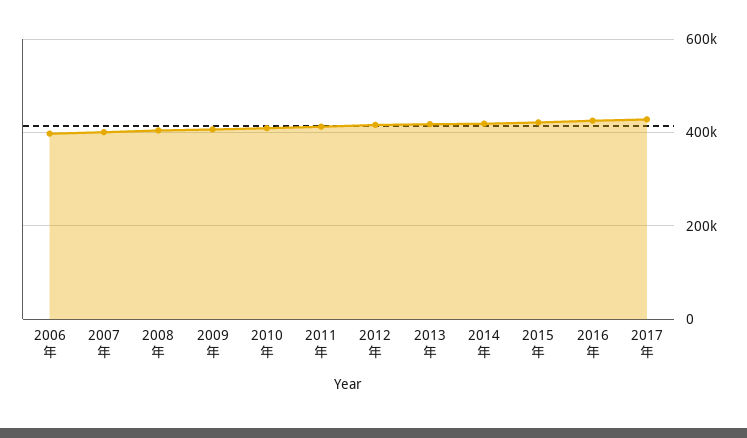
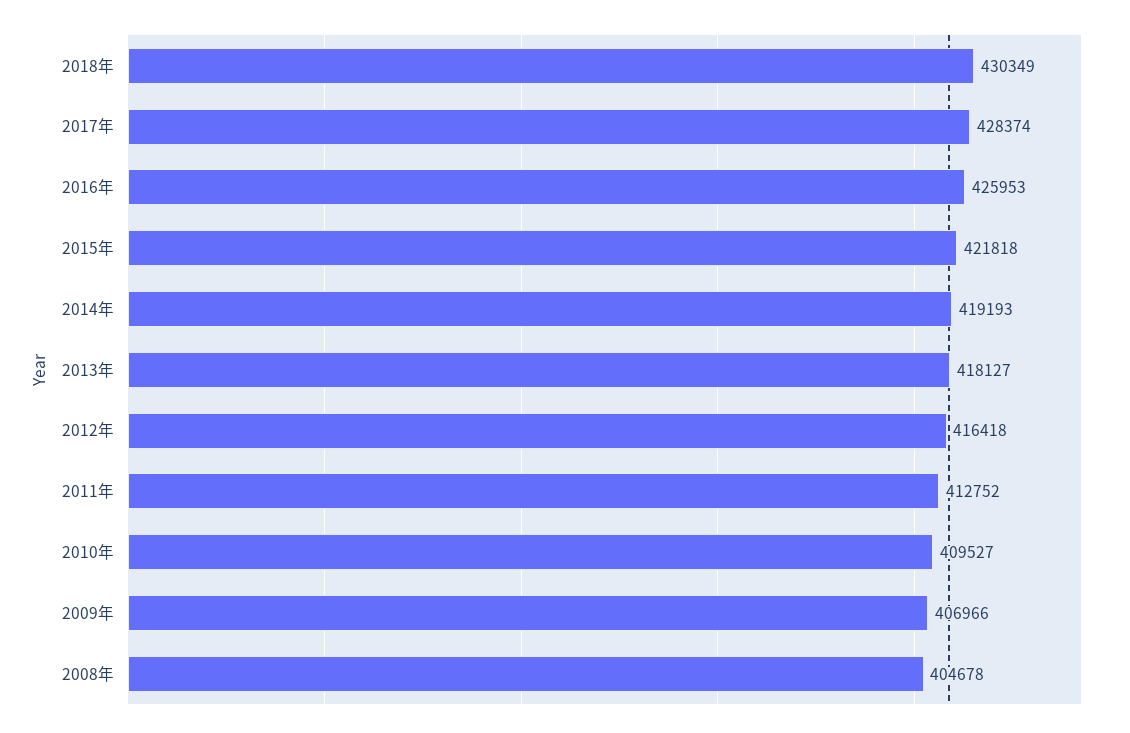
2006年: 400000 -> none
2007年: 400000 -> none
2018年: none -> 430349

